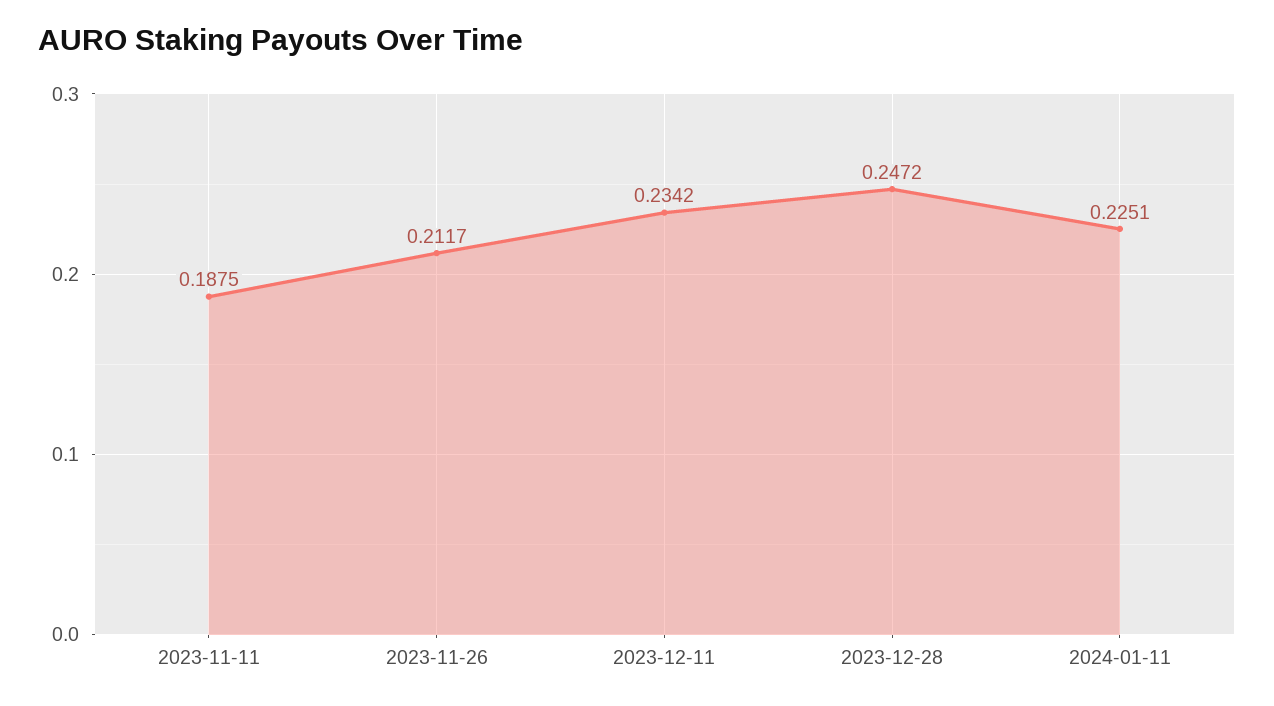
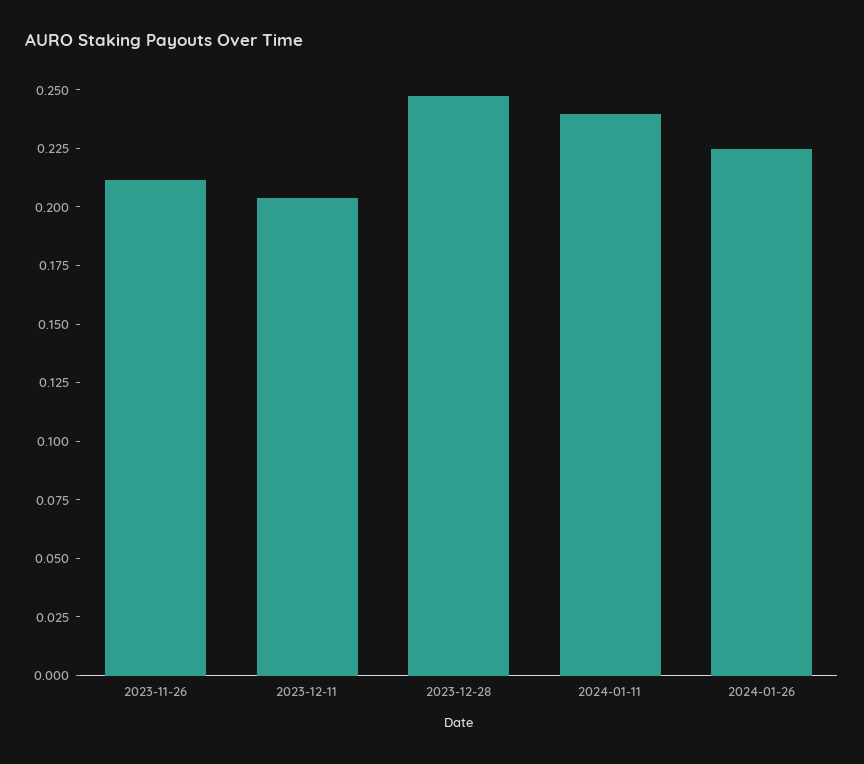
2023-11-11: 0.1875 -> none
2023-12-11: 0.2342 -> 0.205
2024-01-11: 0.2251 -> 0.24
2024-01-26: none -> 0.225

